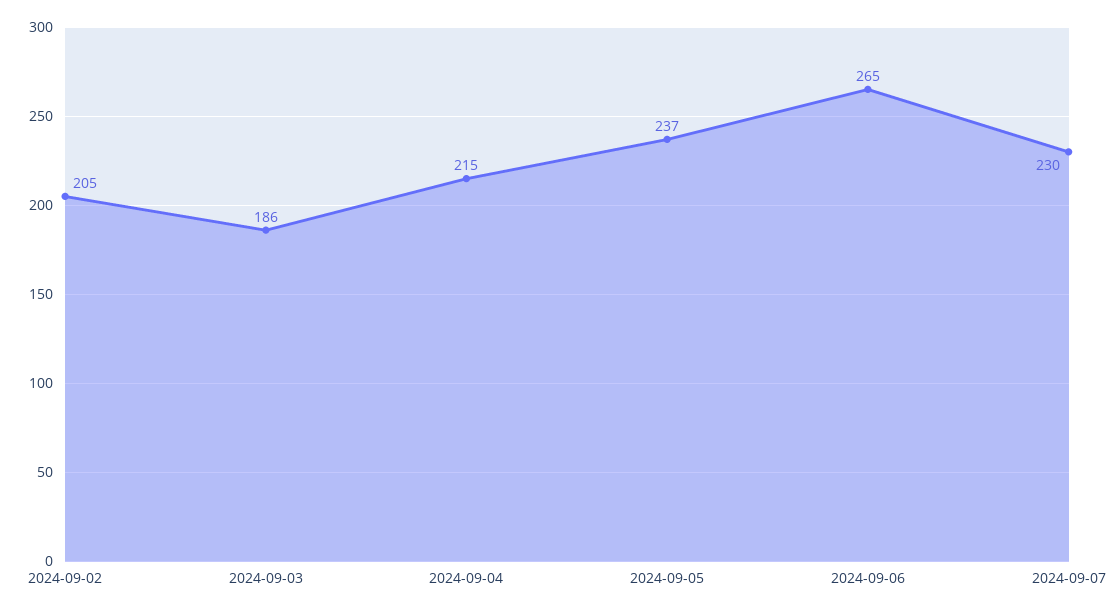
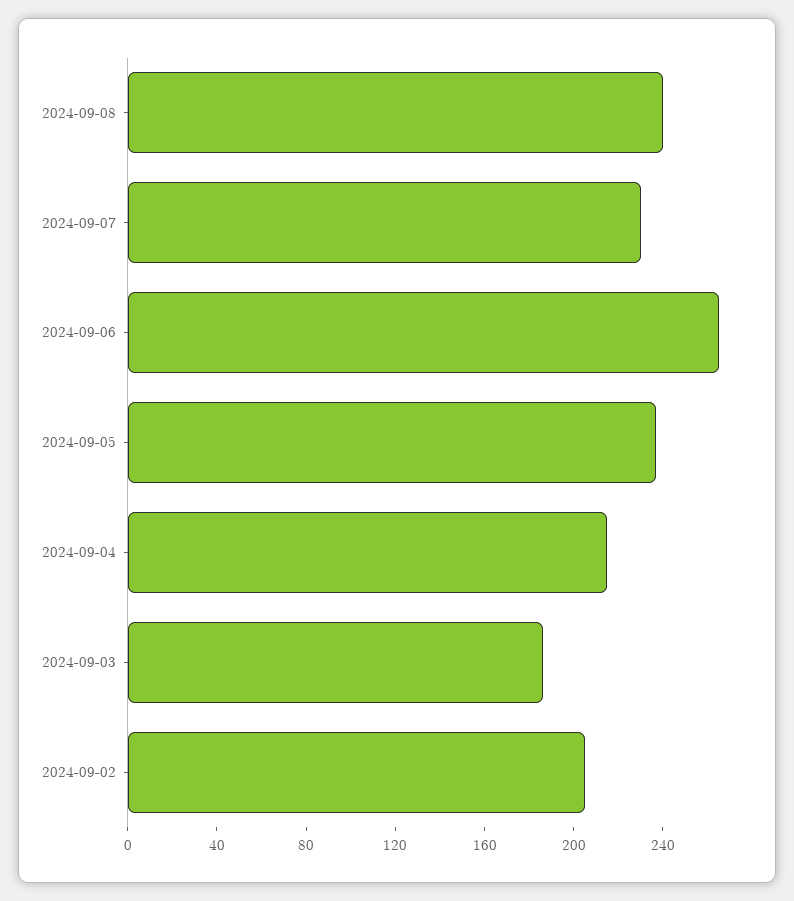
2024-09-08: none -> 240

